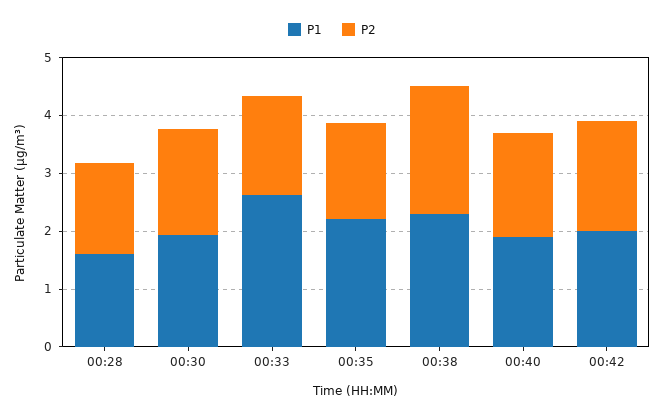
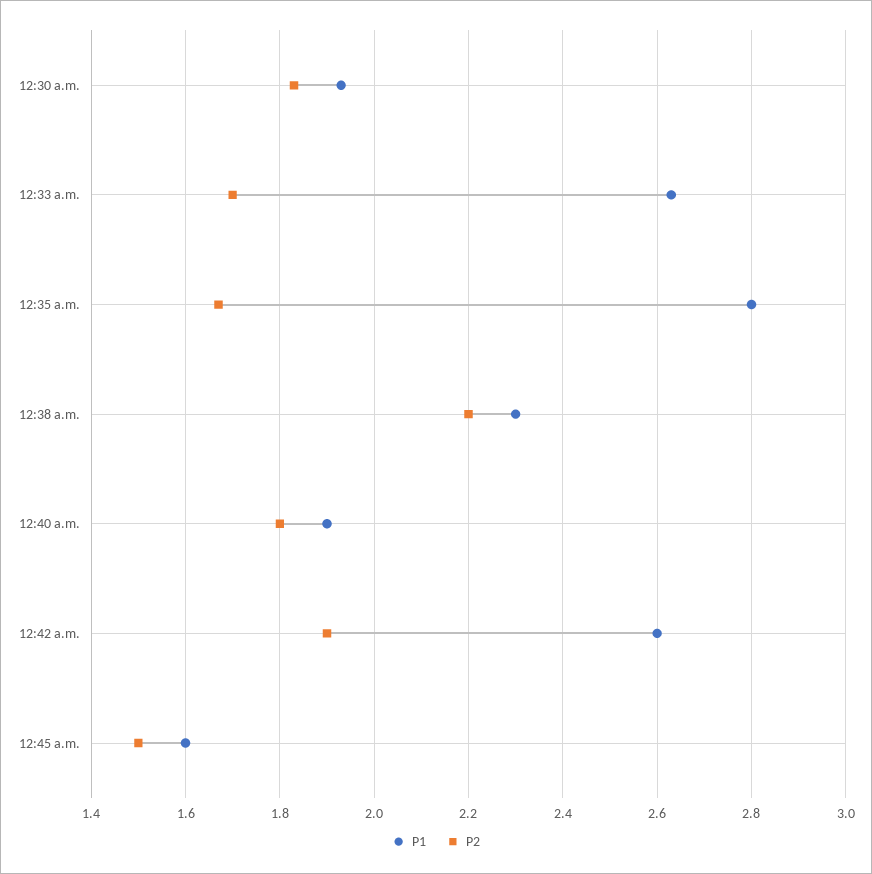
P1, 00:28: 1.6 -> none
P2, 00:28: 1.6 -> none
P1, 00:35: 2.2 -> 2.8
P1, 00:42: 2 -> 2.6
P1, 12:45 a.m.: none -> 1.6
P2, 12:45 a.m.: none -> 1.5

